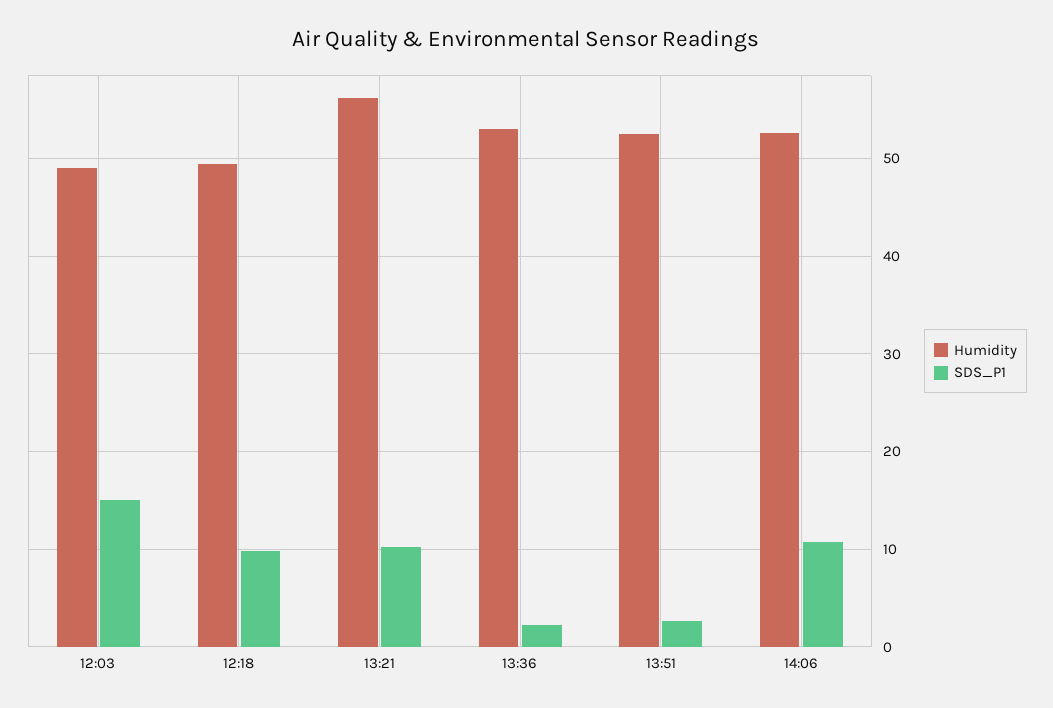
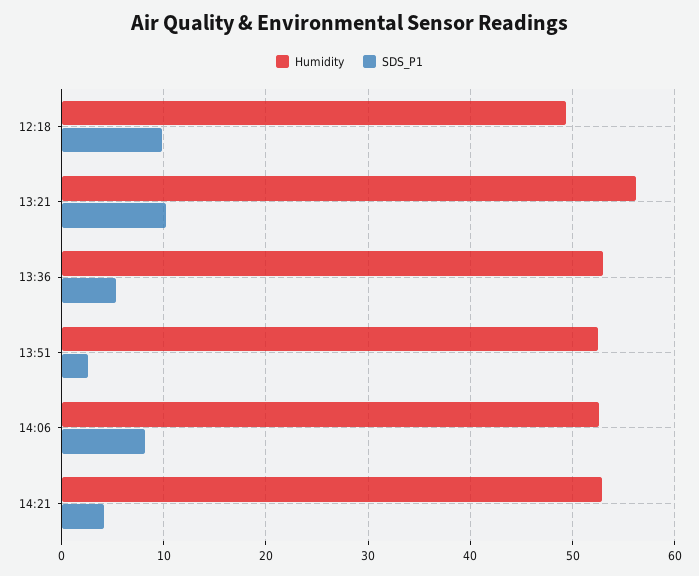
Humidity, 12:03: 49 -> none
SDS_P1, 12:03: 15 -> none
SDS_P1, 13:36: 2 -> 5
SDS_P1, 14:06: 11 -> 8
Humidity, 14:21: none -> 53
SDS_P1, 14:21: none -> 4

